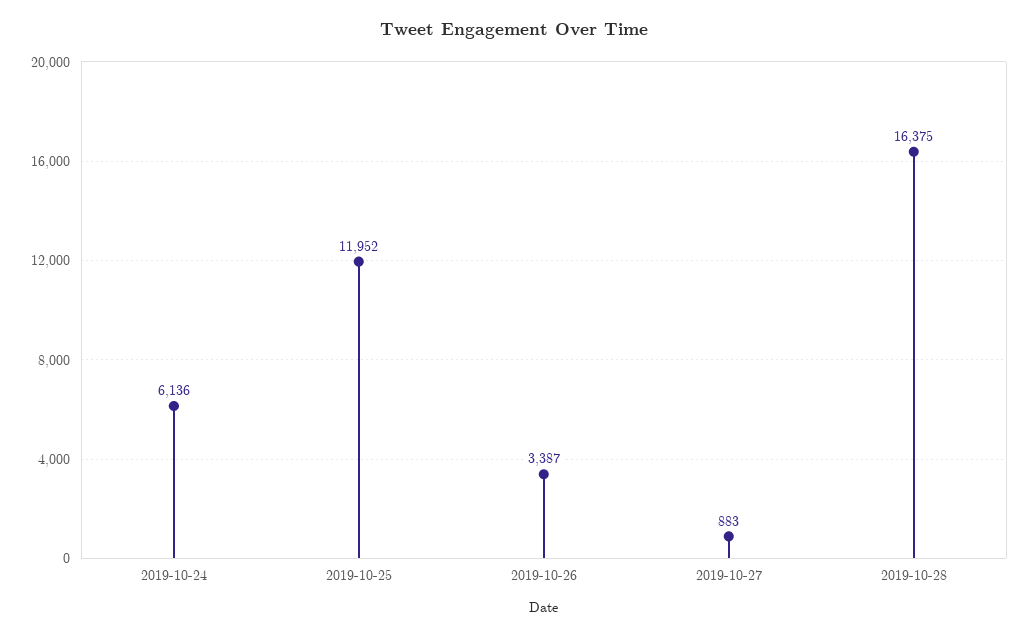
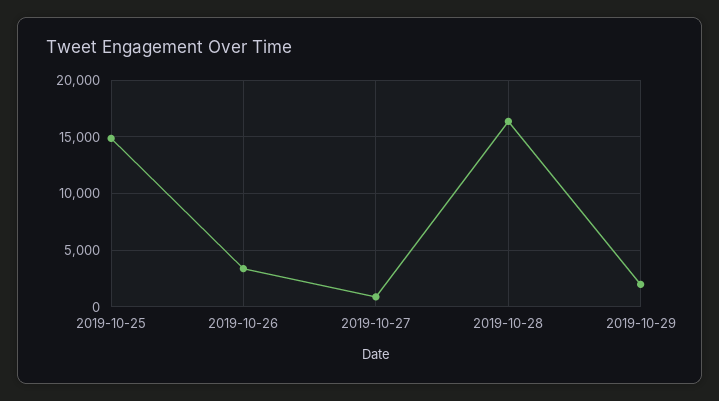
2019-10-24: 6136 -> none
2019-10-25: 11952 -> 15000
2019-10-29: none -> 2000

